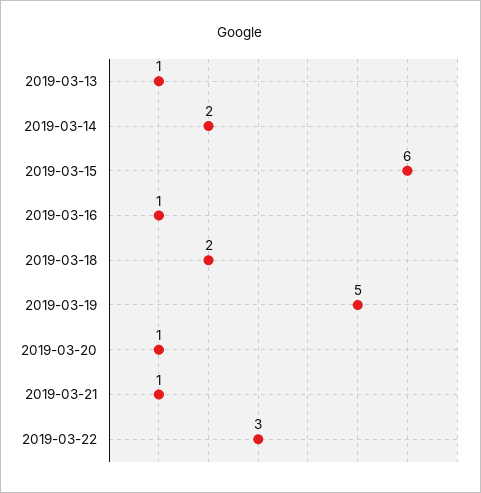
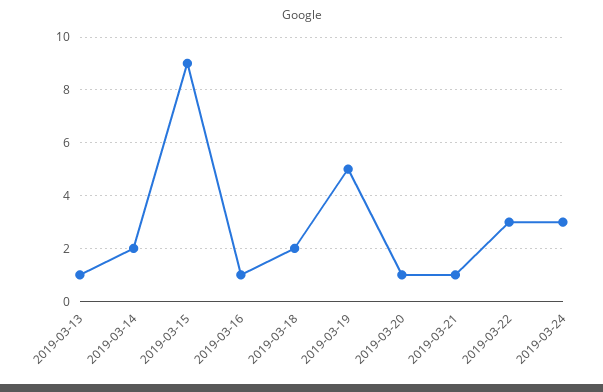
2019-03-15: 6 -> 9
2019-03-24: none -> 3

